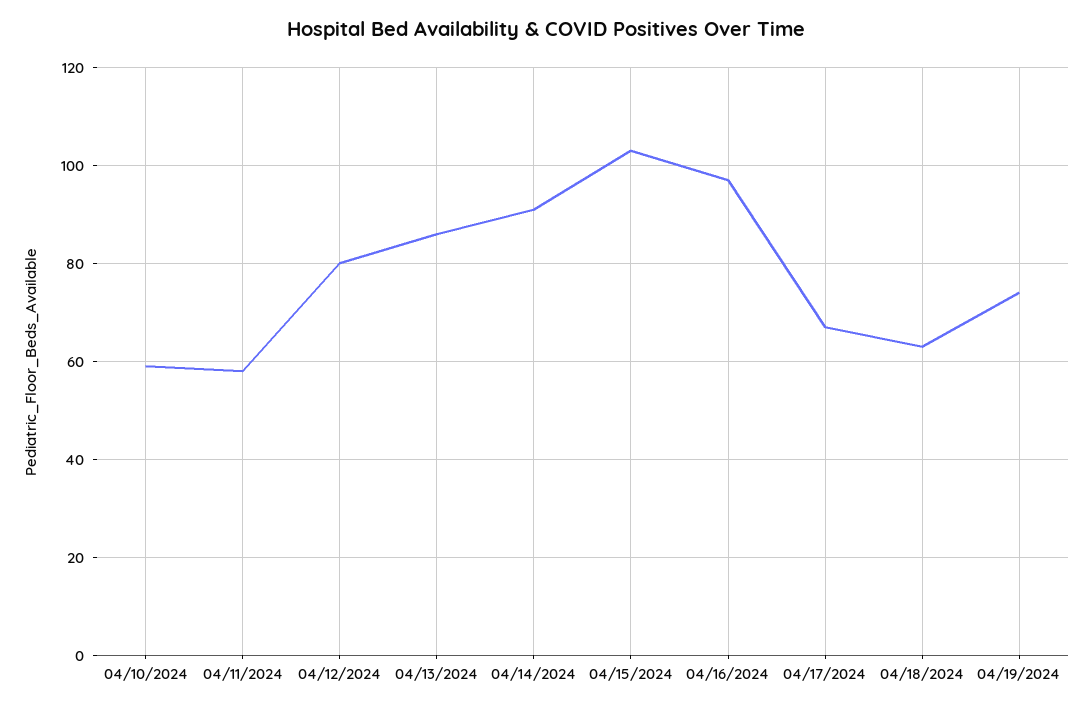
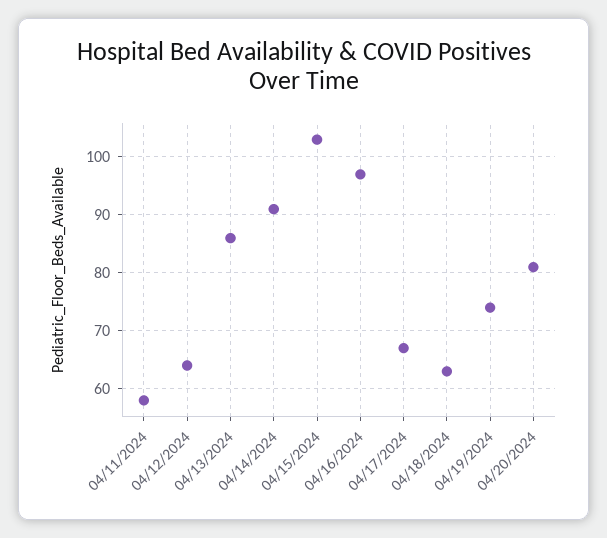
04/10/2024: 60 -> none
04/12/2024: 80 -> 65
04/20/2024: none -> 80

